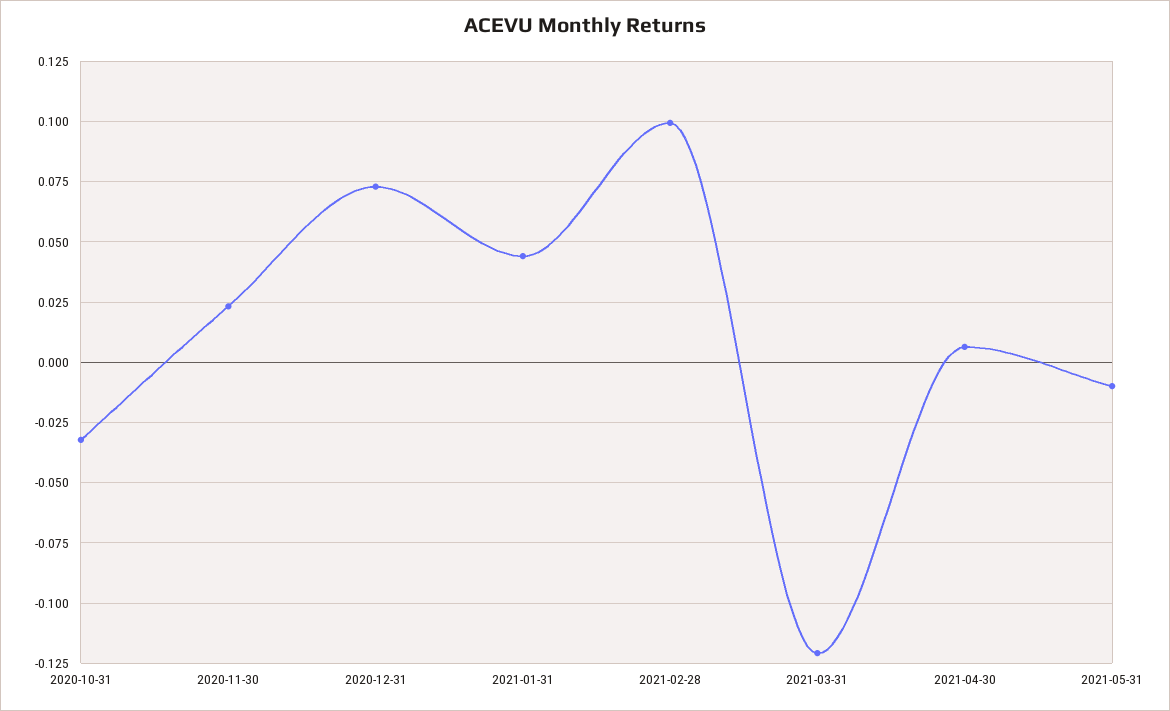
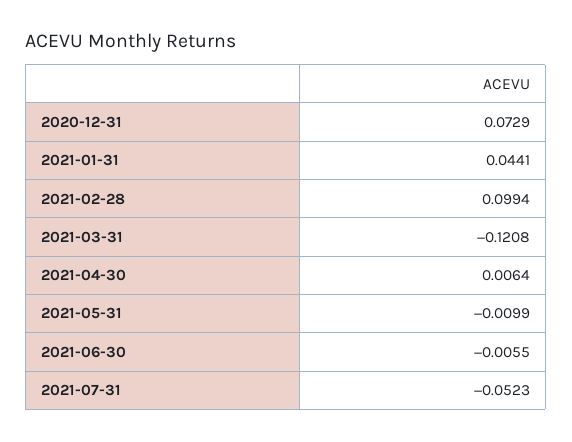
2020-10-31: -0.0325 -> none
2020-11-30: 0.0225 -> none
2021-06-30: none -> -0.0055
2021-07-31: none -> -0.0523

